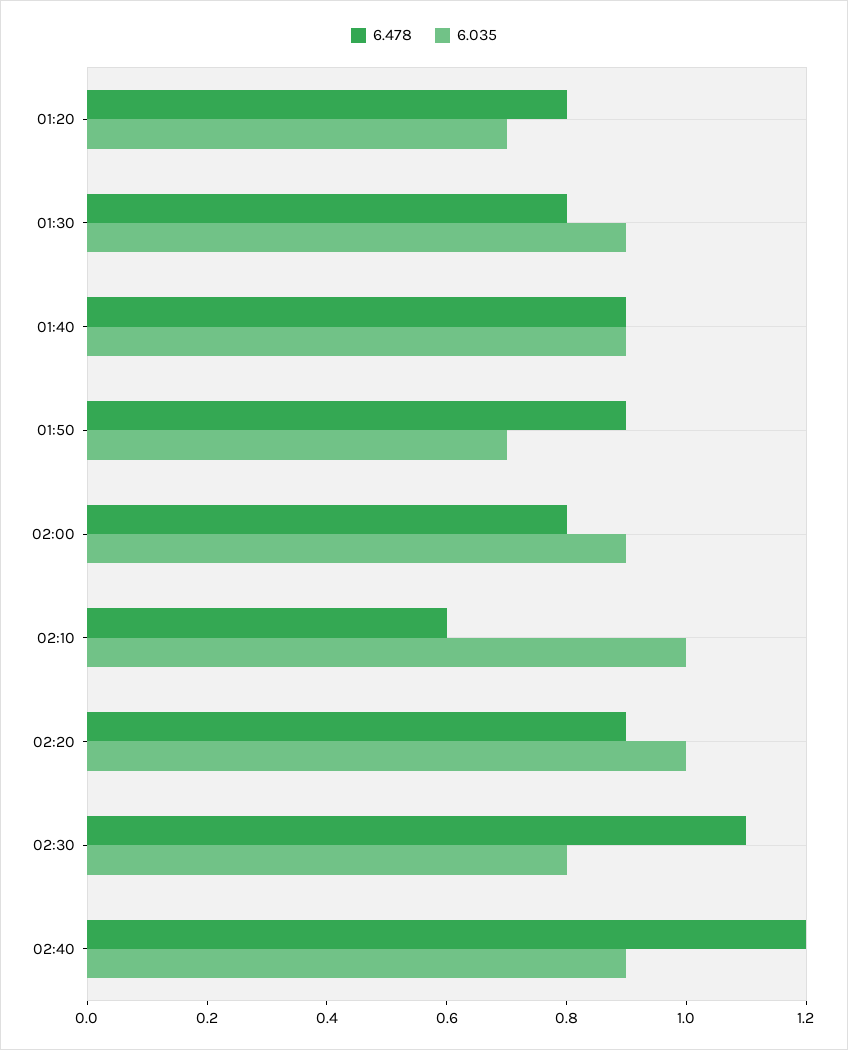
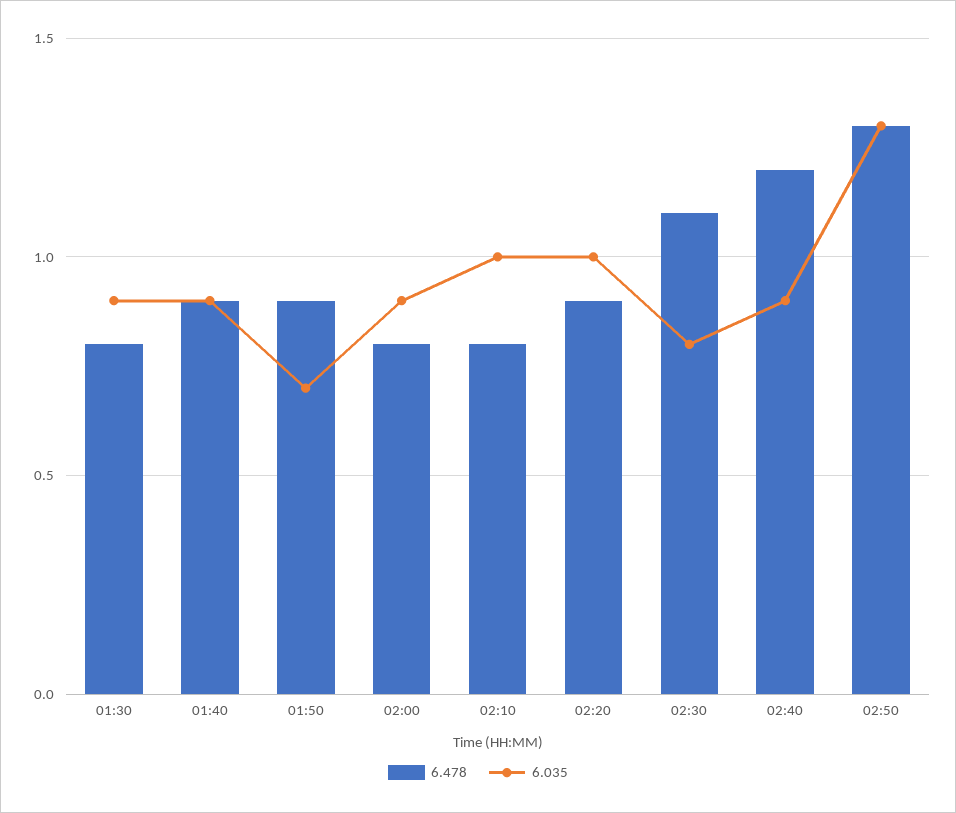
6.478, 01:20: 0.8 -> none
6.035, 01:20: 0.7 -> none
6.478, 02:10: 0.6 -> 0.8
6.478, 02:50: none -> 1.3
6.035, 02:50: none -> 1.3

